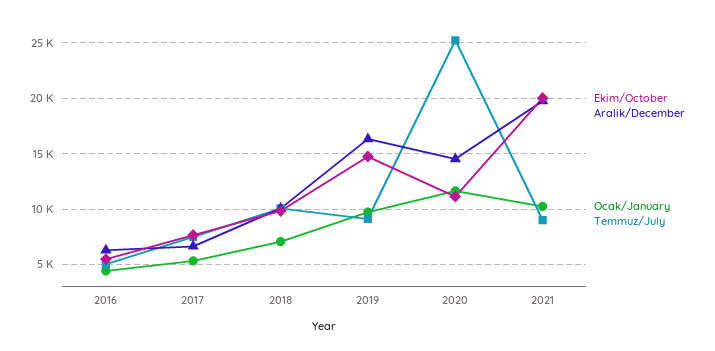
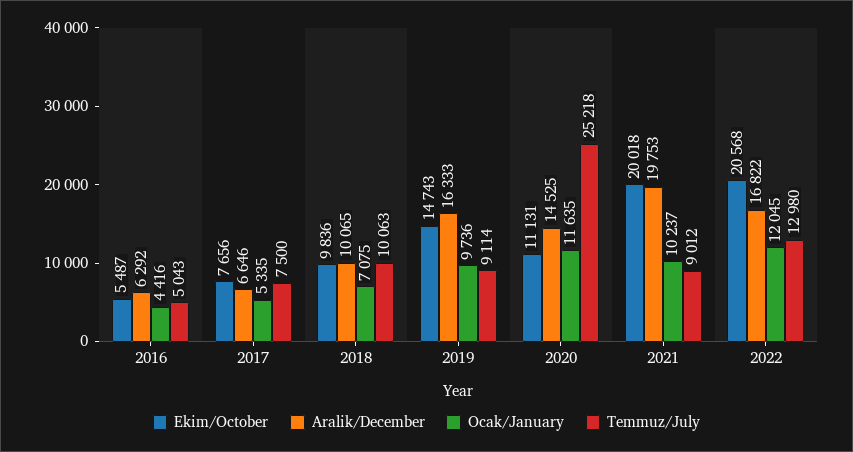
Ekim/October, 2022: none -> 20568
Aralik/December, 2022: none -> 16822
Ocak/January, 2022: none -> 12045
Temmuz/July, 2022: none -> 12980

